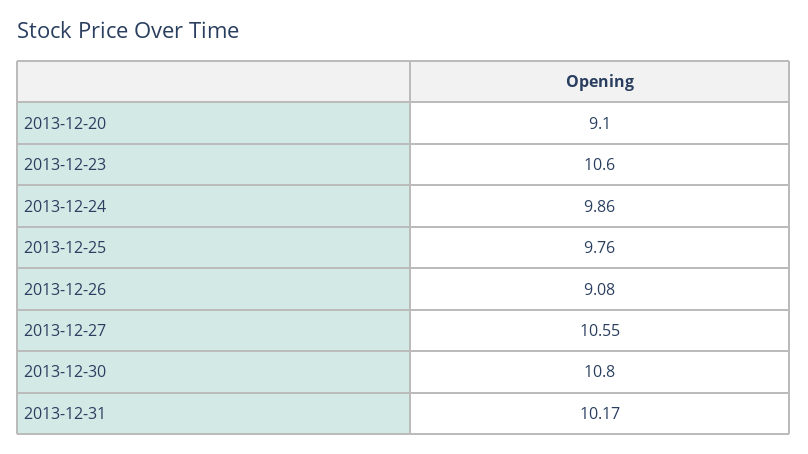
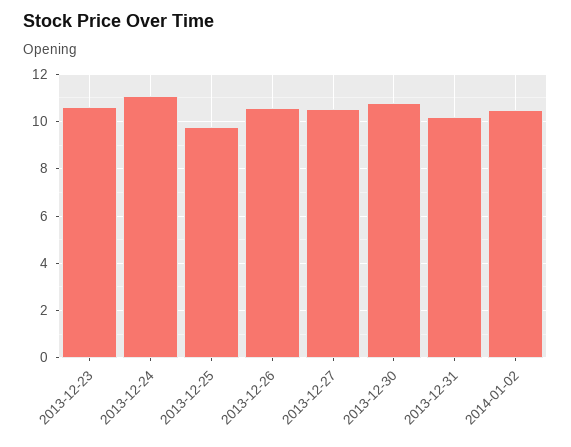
2013-12-20: 9.1 -> none
2013-12-24: 9.86 -> 11
2013-12-26: 9.08 -> 10.5
2014-01-02: none -> 10.5

